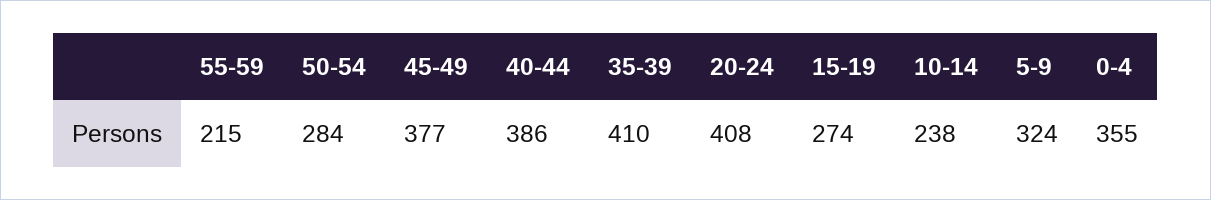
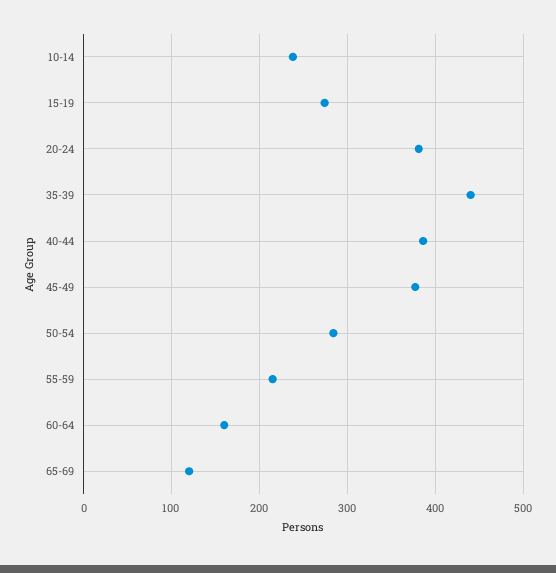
35-39: 410 -> 440
20-24: 408 -> 380
5-9: 324 -> none
0-4: 355 -> none
60-64: none -> 160
65-69: none -> 120

